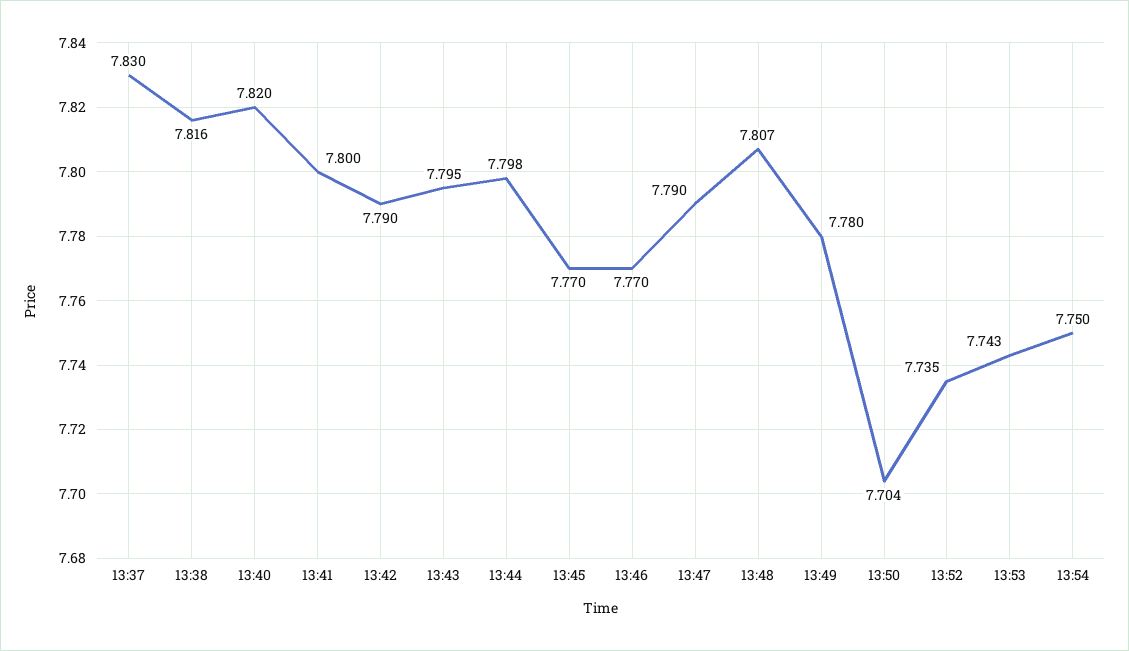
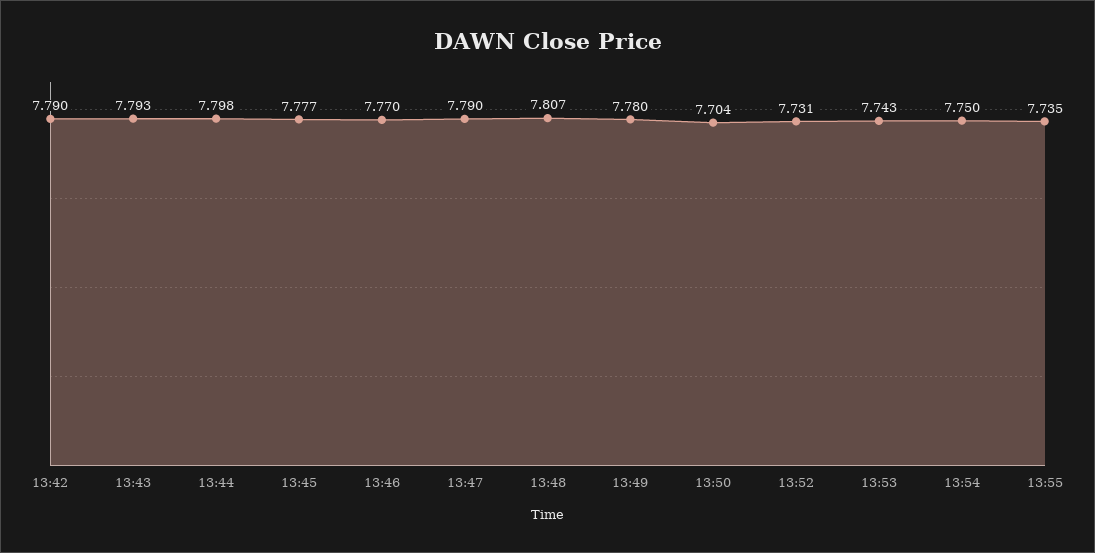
13:37: 7.83 -> none
13:38: 7.816 -> none
13:40: 7.82 -> none
13:41: 7.8 -> none
13:43: 7.795 -> 7.793
13:45: 7.77 -> 7.777
13:52: 7.735 -> 7.731
13:55: none -> 7.735

